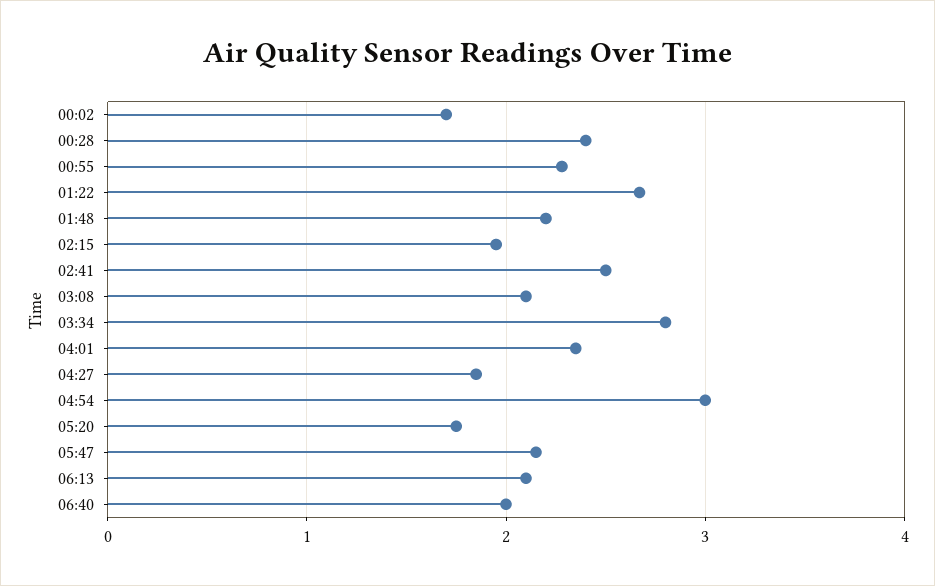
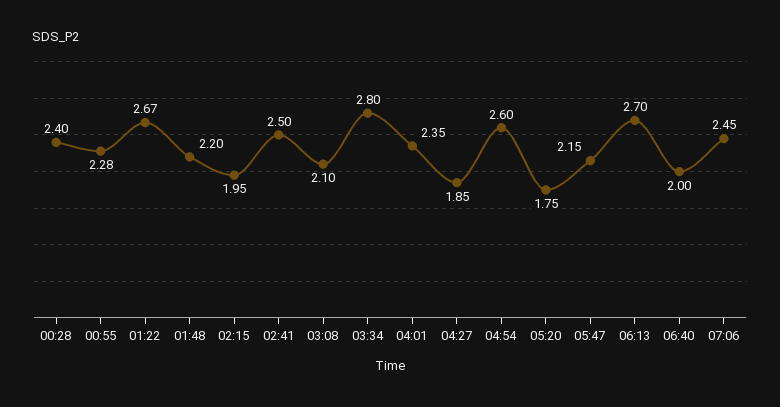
00:02: 1.7 -> none
04:54: 3 -> 2.6
06:13: 2.1 -> 2.7
07:06: none -> 2.45

